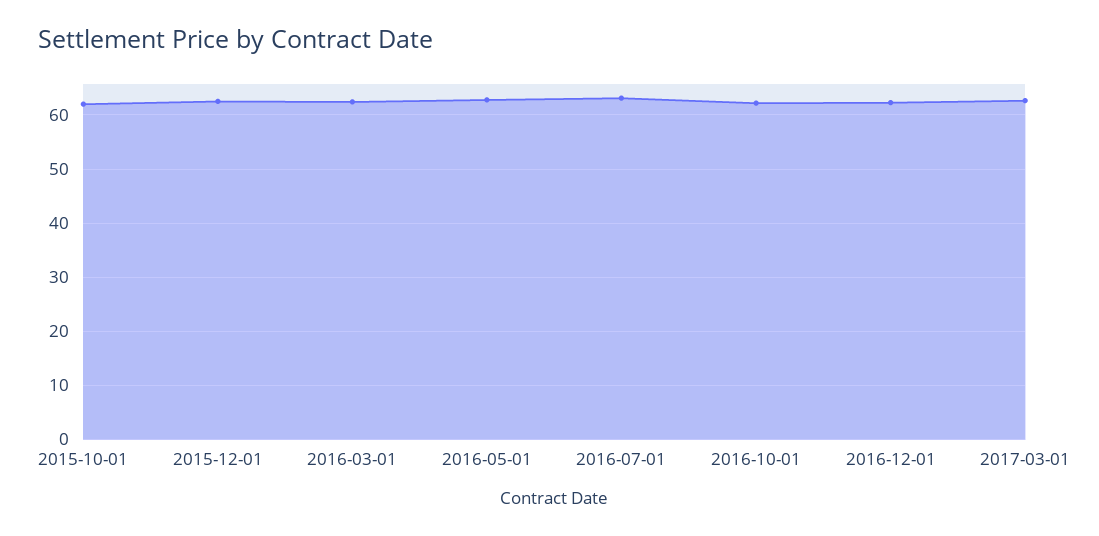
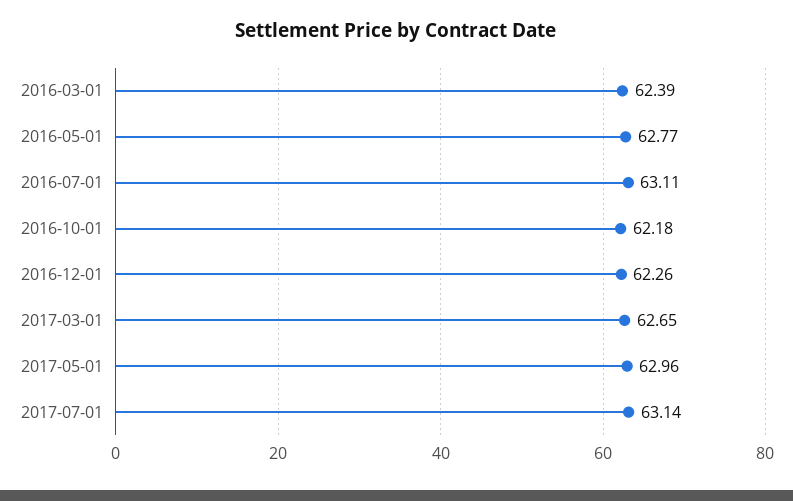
2015-10-01: 62 -> none
2015-12-01: 62 -> none
2017-05-01: none -> 62.96
2017-07-01: none -> 63.14

